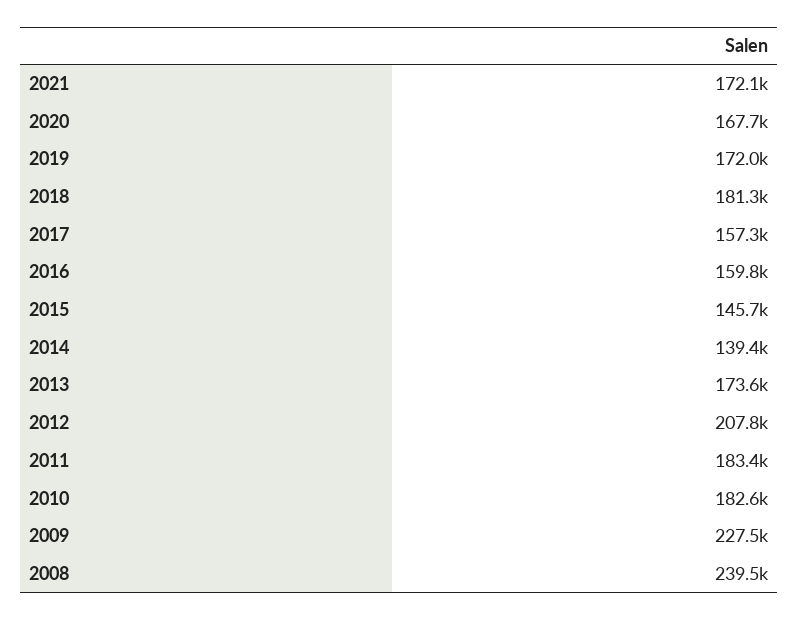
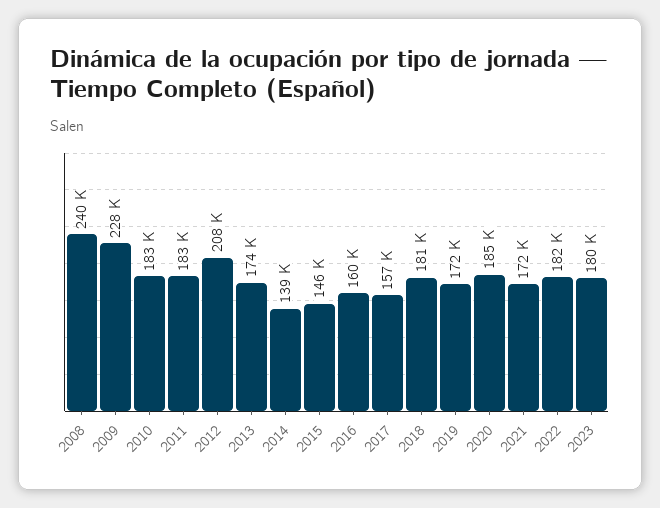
2020: 167700 -> 185000
2022: none -> 182000
2023: none -> 180000

